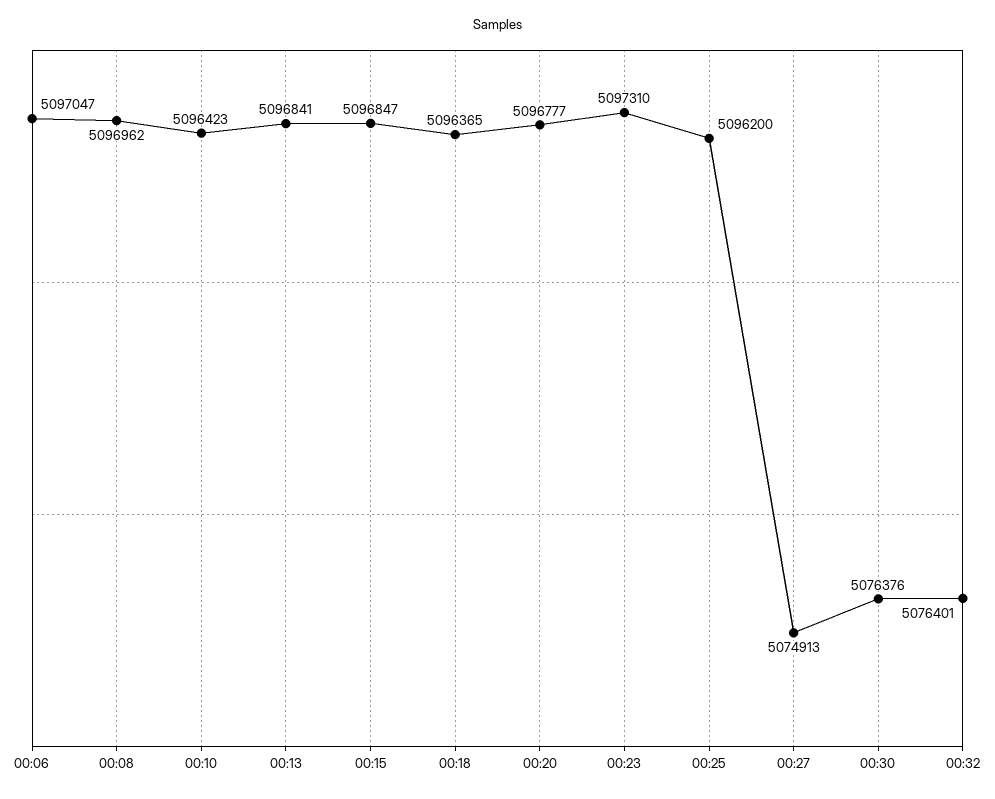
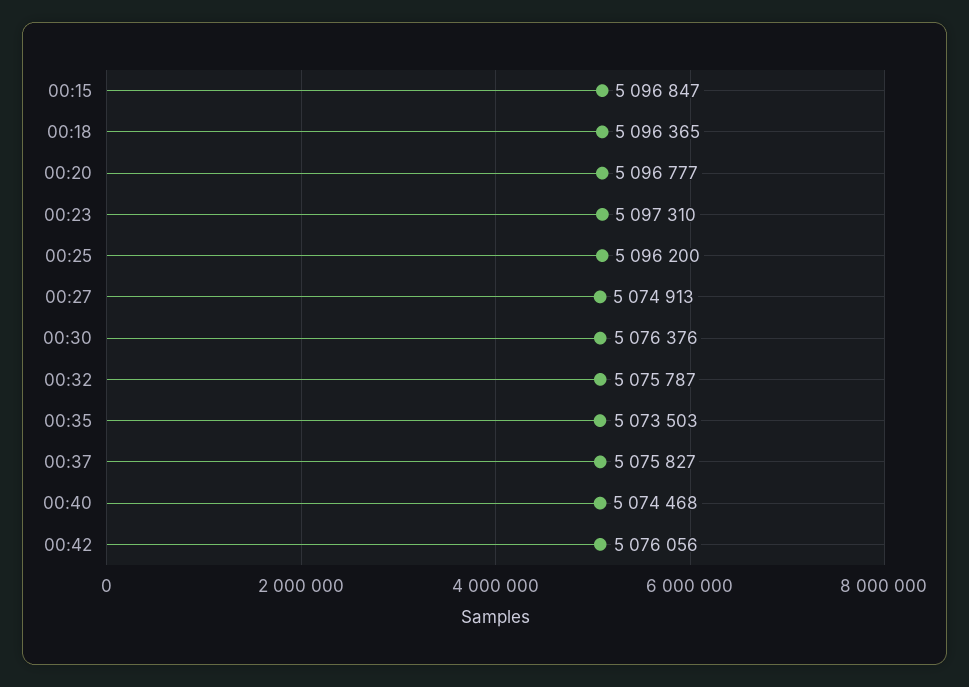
00:06: 5097047 -> none
00:08: 5096962 -> none
00:10: 5096423 -> none
00:13: 5096841 -> none
00:32: 5076401 -> 5075787
00:35: none -> 5073503
00:37: none -> 5075827
00:40: none -> 5074468
00:42: none -> 5076056

